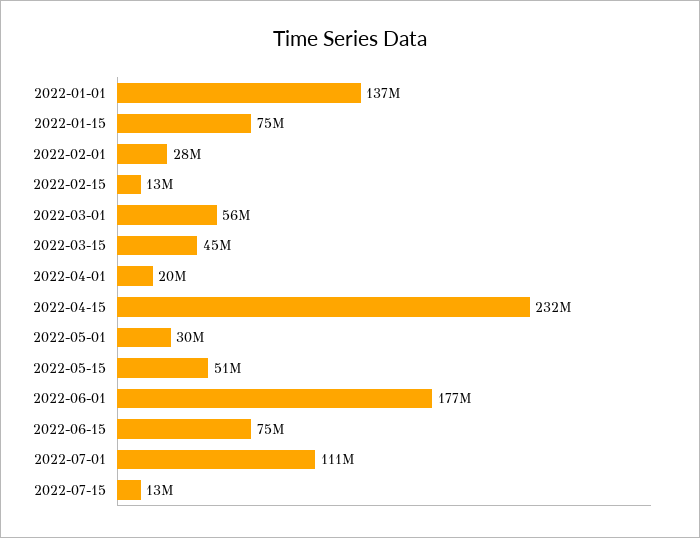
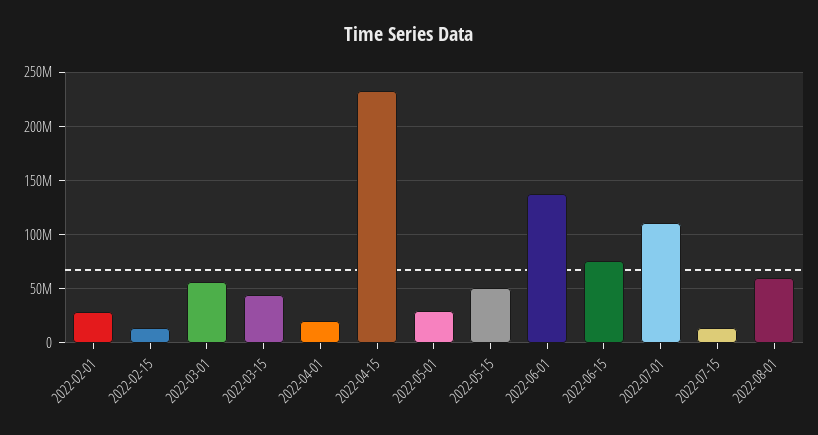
2022-01-01: 137000000 -> none
2022-01-15: 75000000 -> none
2022-06-01: 177000000 -> 140000000
2022-08-01: none -> 60000000

